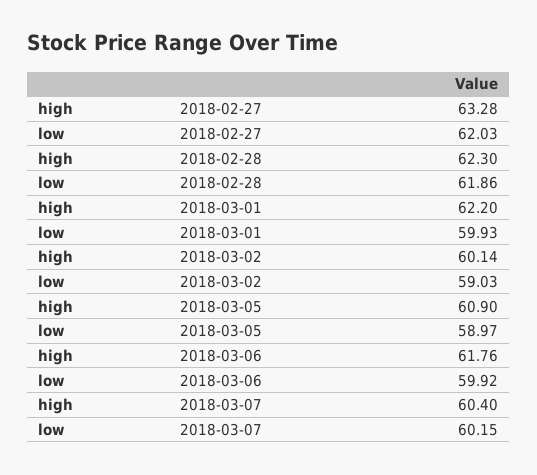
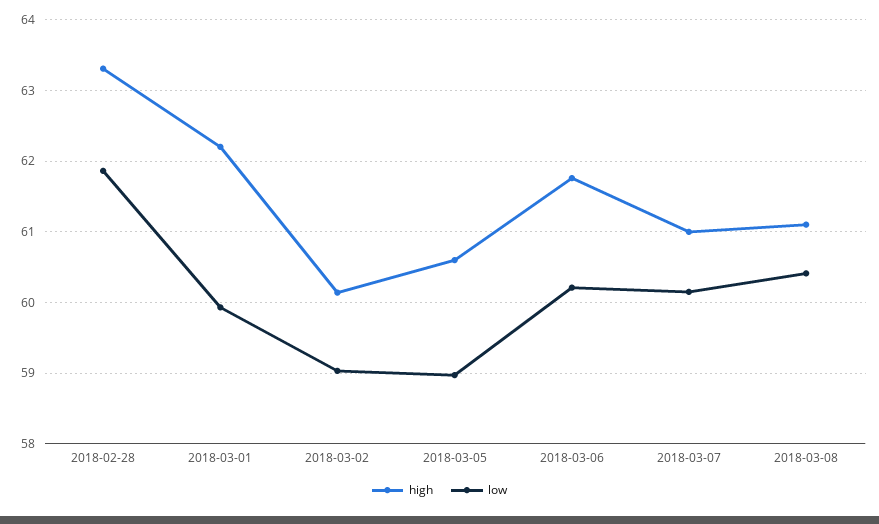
high, 2018-02-27: 63.28 -> none
low, 2018-02-27: 62.03 -> none
high, 2018-02-28: 62.3 -> 63.3
high, 2018-03-05: 60.9 -> 60.6
low, 2018-03-06: 59.92 -> 60.2
high, 2018-03-07: 60.4 -> 61
high, 2018-03-08: none -> 61.1
low, 2018-03-08: none -> 60.4

